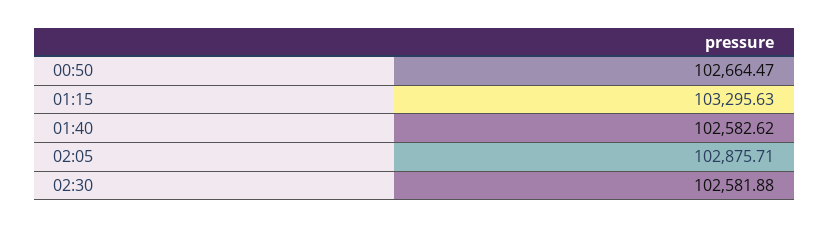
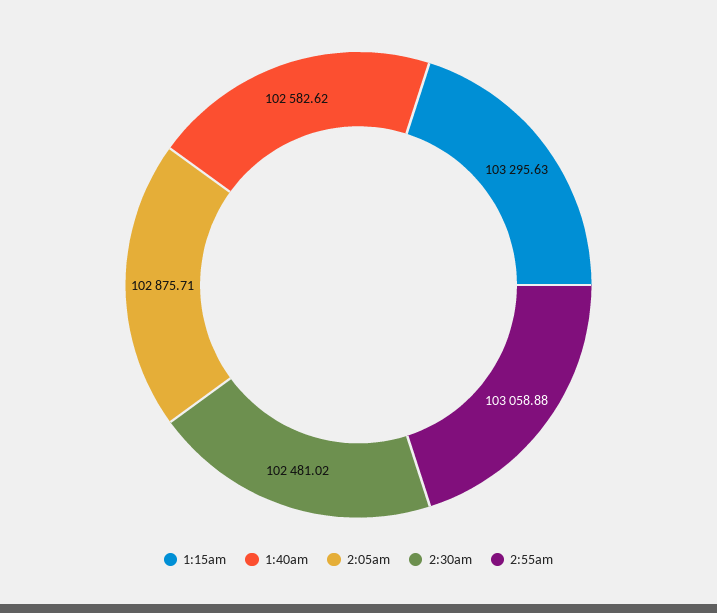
00:50: 102664.47 -> none
02:30: 102581.88 -> 102481.02
2:55am: none -> 103058.88

